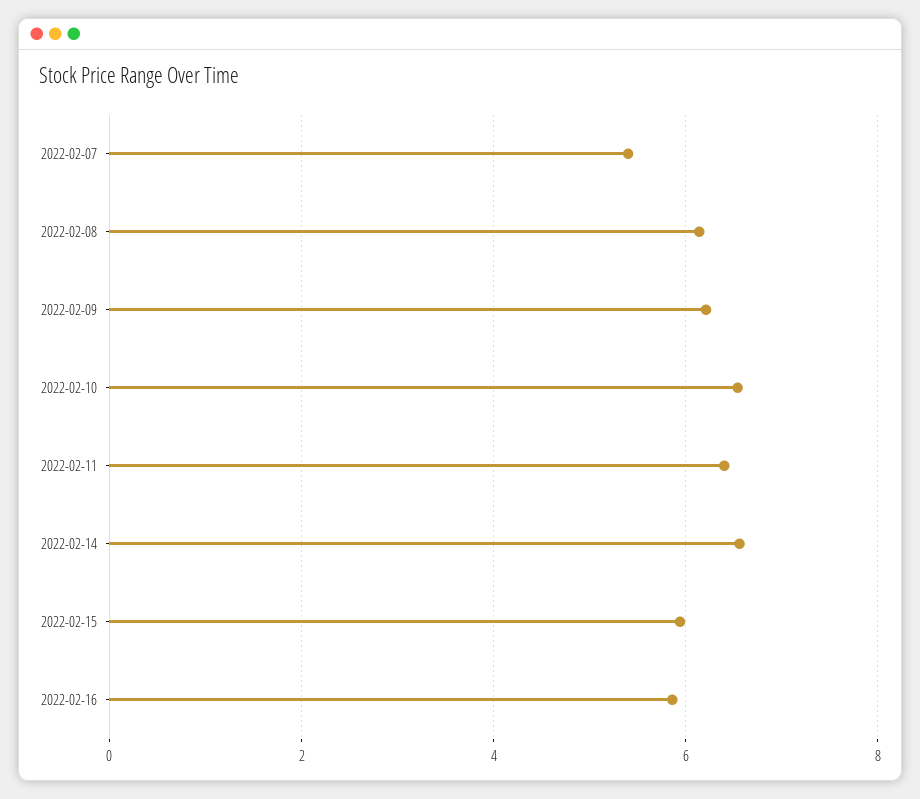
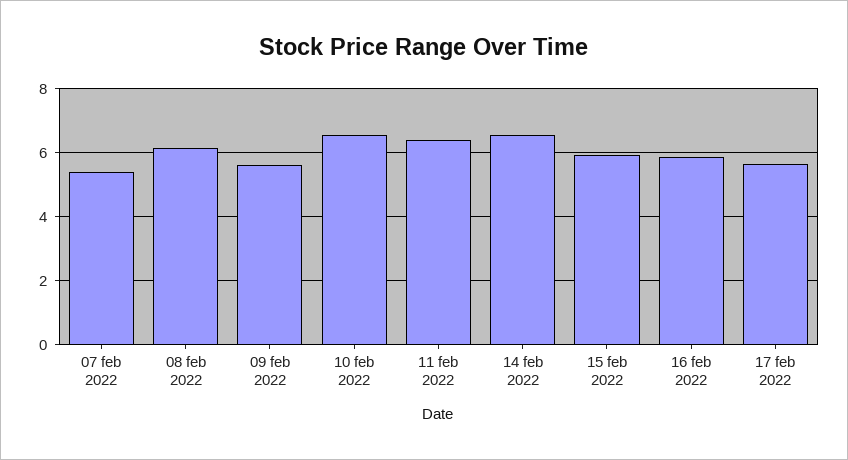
2022-02-09: 6.2 -> 5.6
17 feb 2022: none -> 5.6

